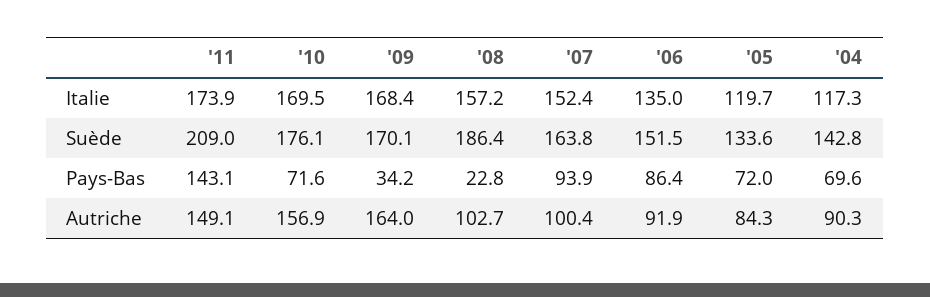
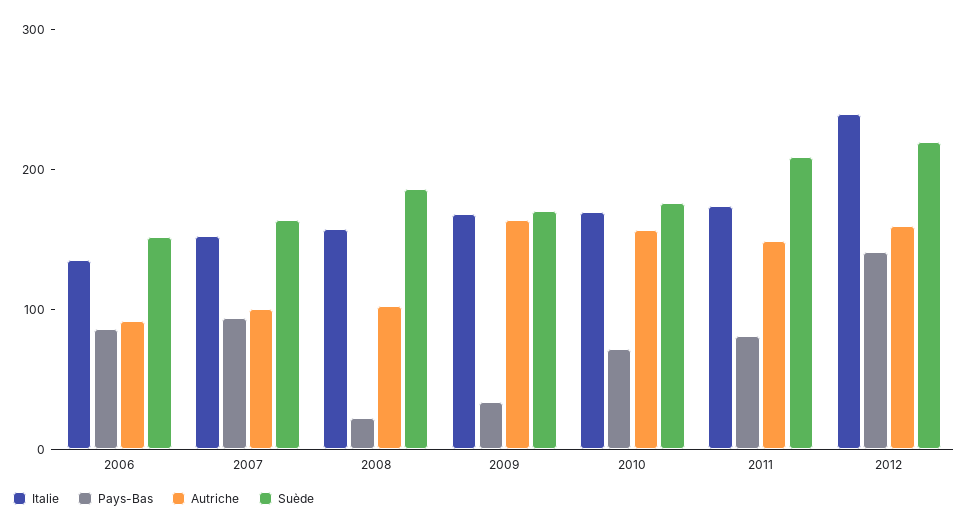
Italie, '05: 119.7 -> none
Italie, '04: 117.3 -> none
Suède, '05: 133.6 -> none
Suède, '04: 142.8 -> none
Pays-Bas, '11: 143.1 -> 80
Pays-Bas, '05: 72 -> none
Pays-Bas, '04: 69.6 -> none
Autriche, '05: 84.3 -> none
Autriche, '04: 90.3 -> none
Italie, 2012: none -> 240
Pays-Bas, 2012: none -> 140
Autriche, 2012: none -> 160
Suède, 2012: none -> 220

